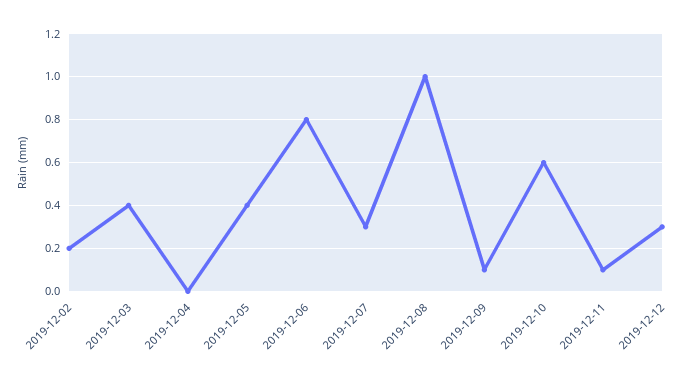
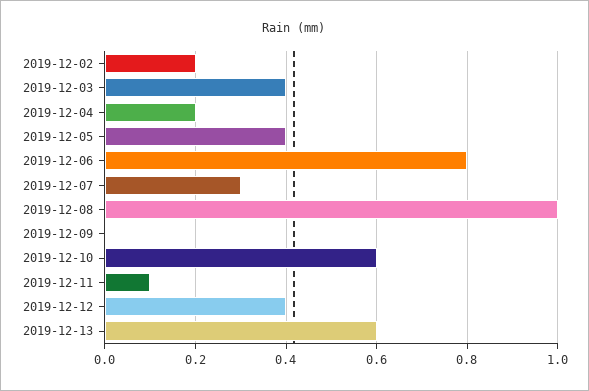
2019-12-04: 0 -> 0.2
2019-12-09: 0.1 -> 0
2019-12-12: 0.3 -> 0.4
2019-12-13: none -> 0.6

